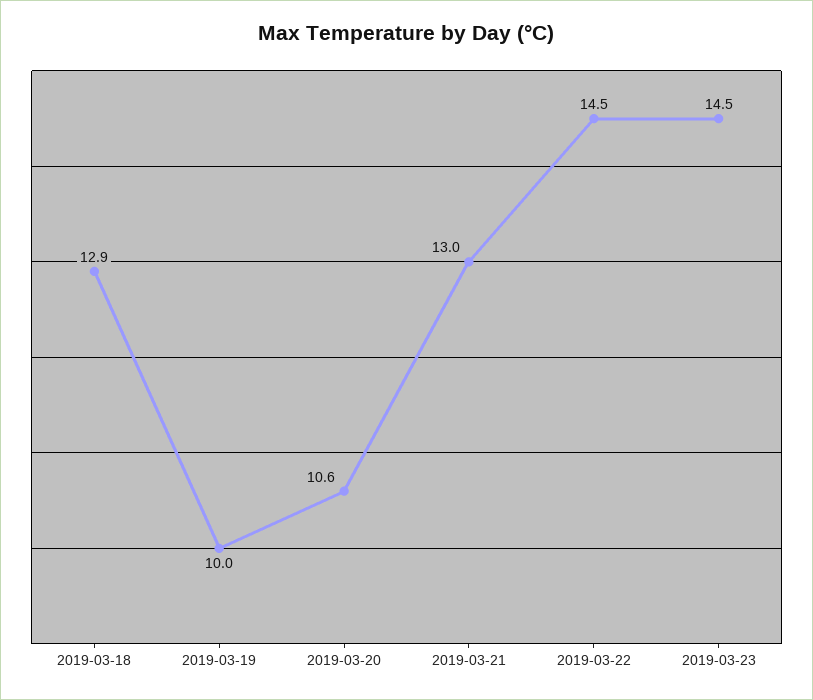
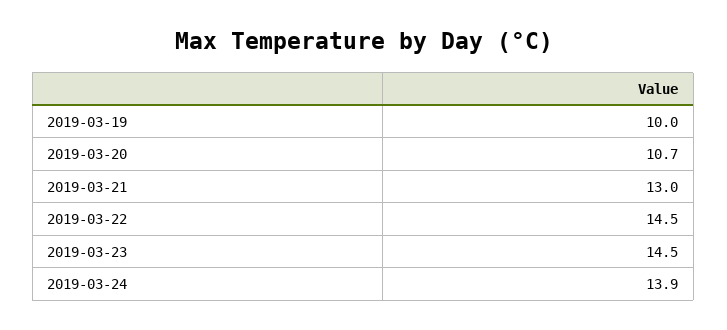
2019-03-18: 12.9 -> none
2019-03-20: 10.6 -> 10.7
2019-03-24: none -> 13.9

